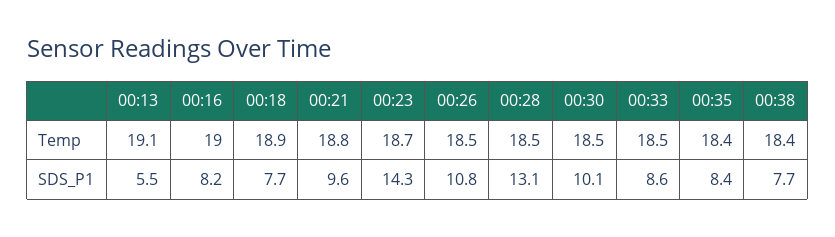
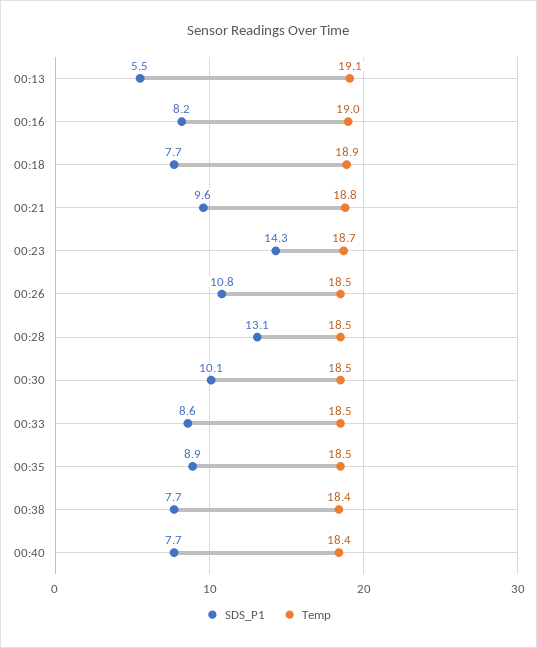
Temp, 00:35: 18.4 -> 18.5
SDS_P1, 00:35: 8.4 -> 8.9
SDS_P1, 00:40: none -> 7.7
Temp, 00:40: none -> 18.4

